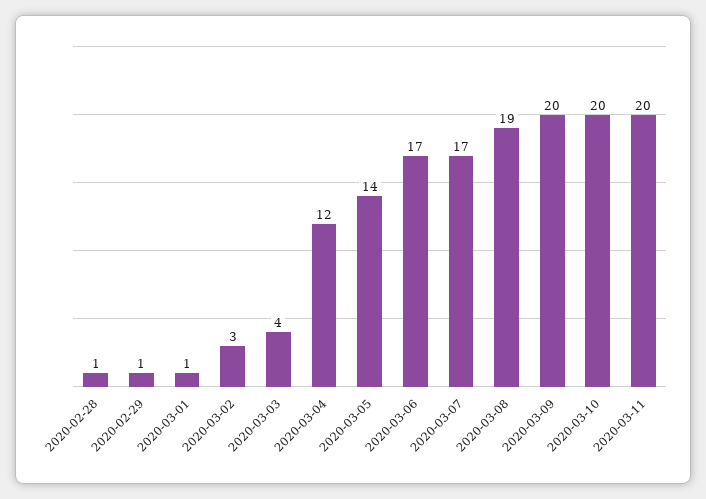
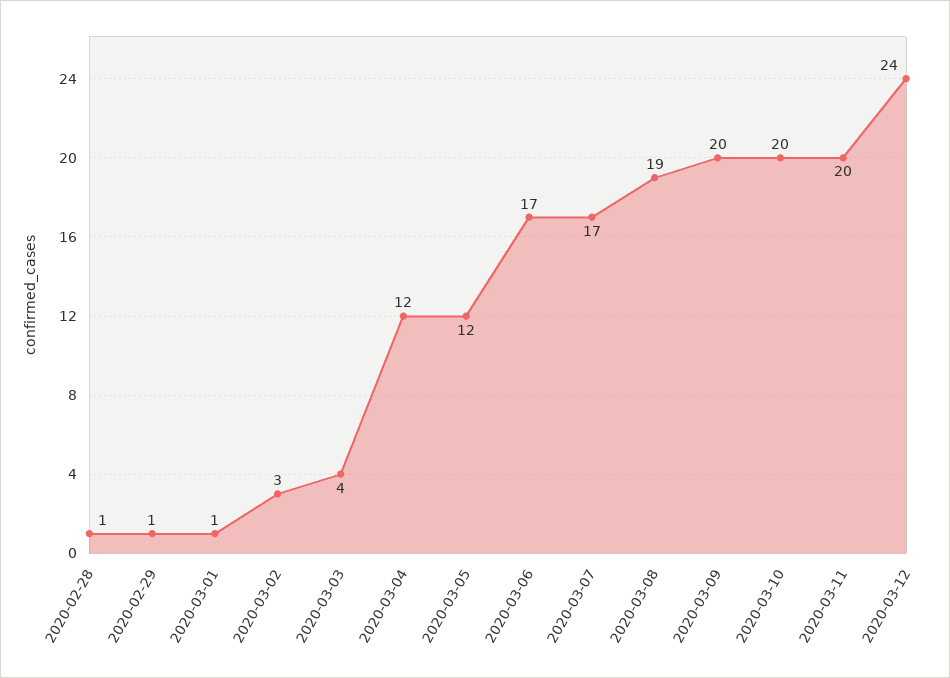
2020-03-05: 14 -> 12
2020-03-12: none -> 24

